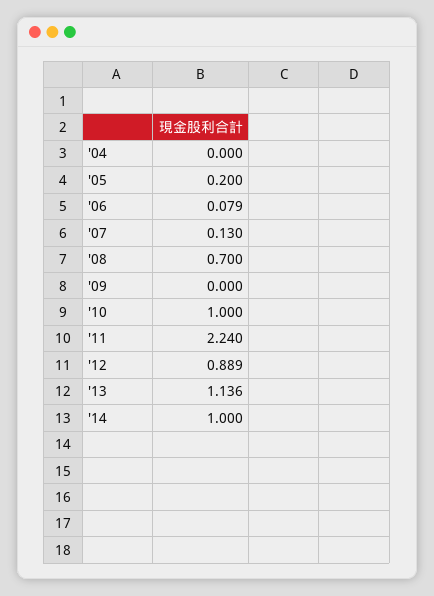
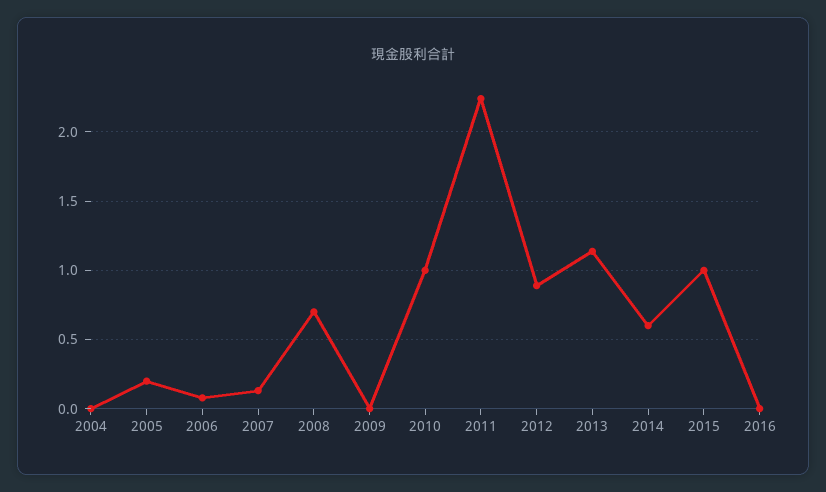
'14: 1 -> 0.6
2015: none -> 1
2016: none -> 0

